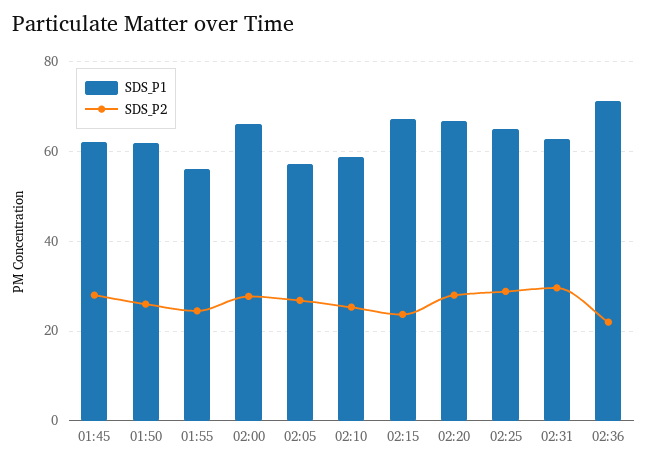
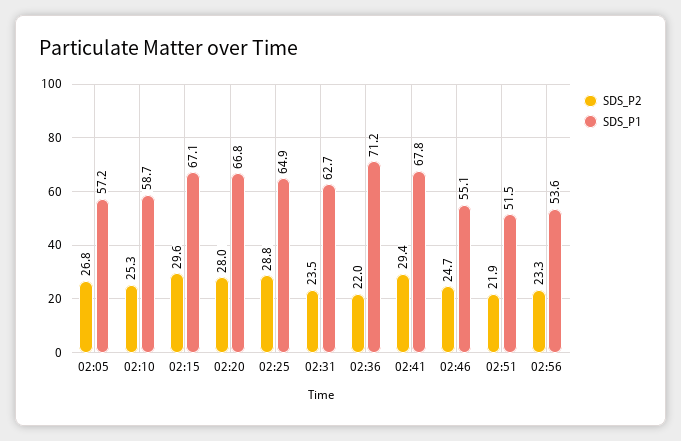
SDS_P1, 01:45: 62 -> none
SDS_P2, 01:45: 28 -> none
SDS_P1, 01:50: 62 -> none
SDS_P2, 01:50: 26 -> none
SDS_P1, 01:55: 56 -> none
SDS_P2, 01:55: 24 -> none
SDS_P1, 02:00: 66 -> none
SDS_P2, 02:00: 28 -> none
SDS_P2, 02:15: 24 -> 29.6
SDS_P2, 02:31: 30 -> 23.5
SDS_P2, 02:41: none -> 29.4
SDS_P1, 02:41: none -> 67.8
SDS_P2, 02:46: none -> 24.7
SDS_P1, 02:46: none -> 55.1
SDS_P2, 02:51: none -> 21.9
SDS_P1, 02:51: none -> 51.5
SDS_P2, 02:56: none -> 23.3
SDS_P1, 02:56: none -> 53.6

